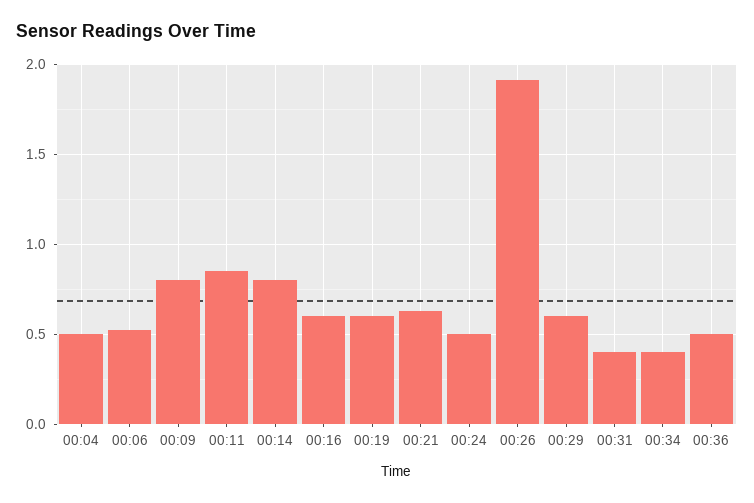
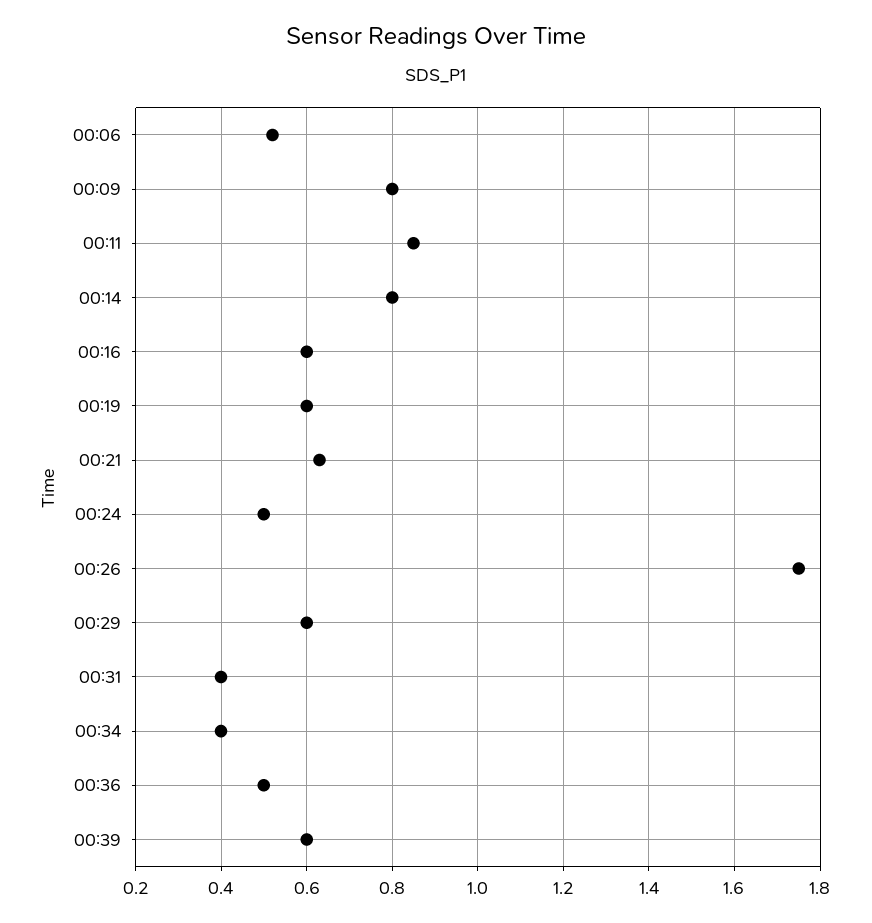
00:04: 0.5 -> none
00:26: 1.9 -> 1.75
00:39: none -> 0.6

